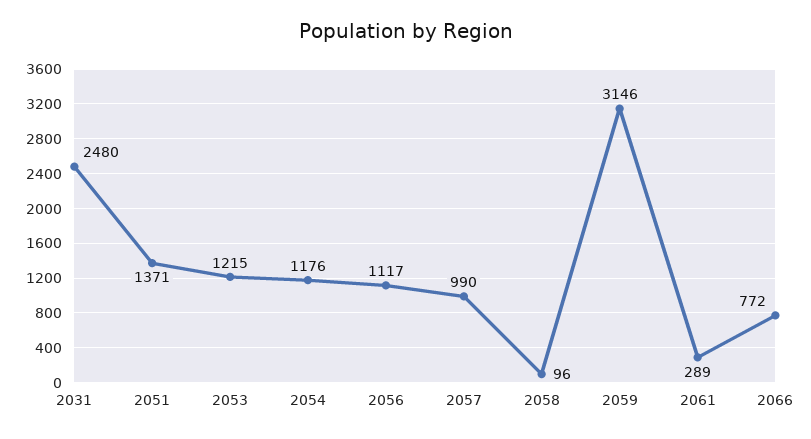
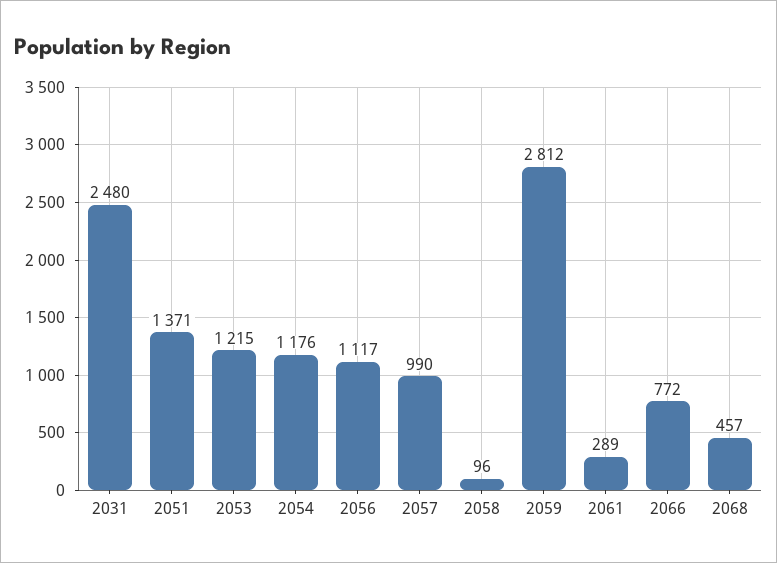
2059: 3146 -> 2812
2068: none -> 457

